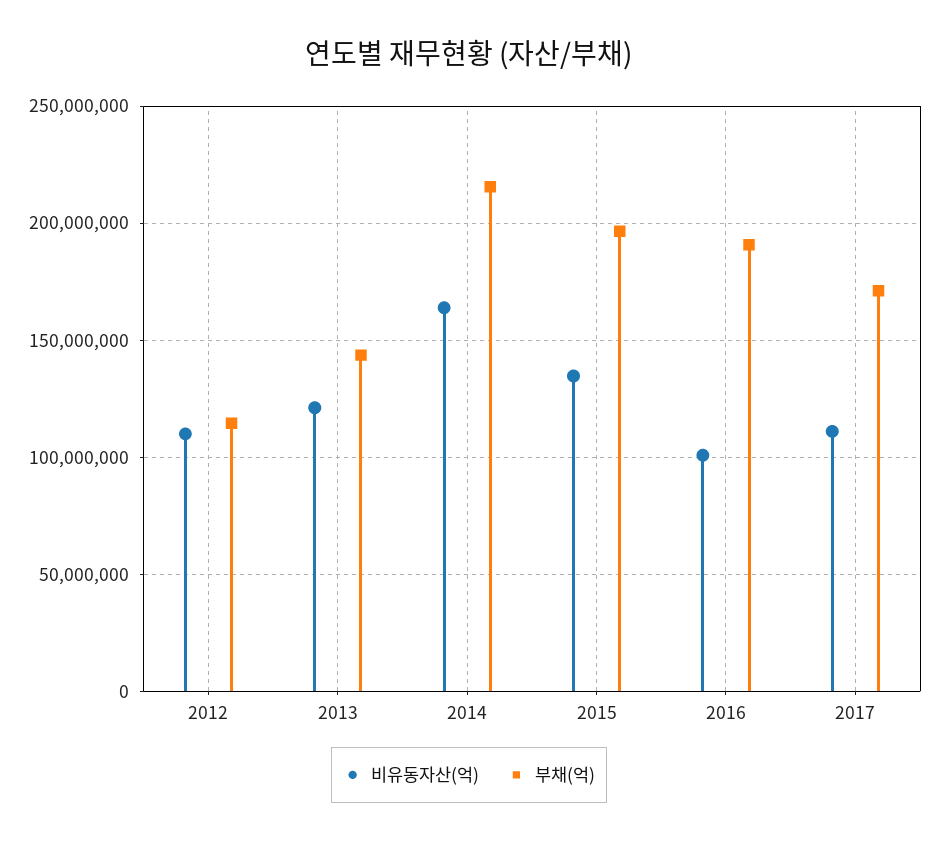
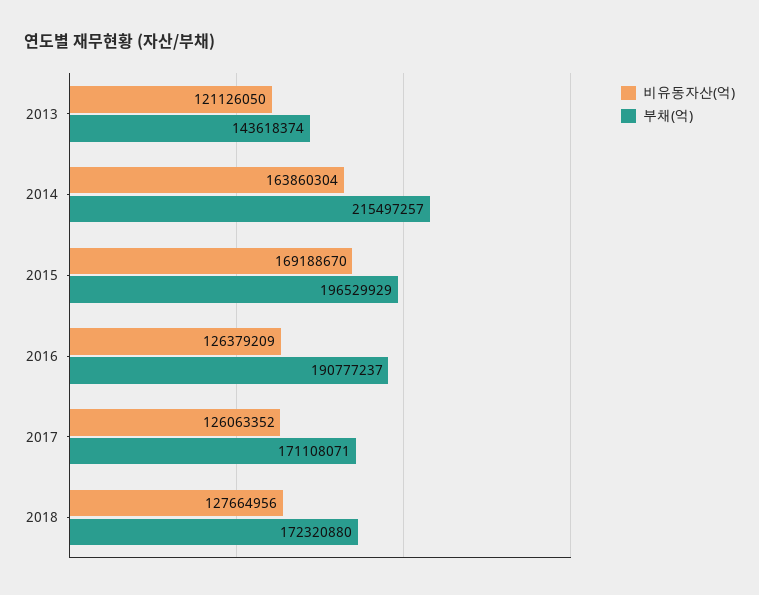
비유동자산(억), 2012: 110000000 -> none
부채(억), 2012: 115000000 -> none
비유동자산(억), 2015: 135000000 -> 169188670
비유동자산(억), 2016: 100000000 -> 126379209
비유동자산(억), 2017: 110000000 -> 126063352
비유동자산(억), 2018: none -> 127664956
부채(억), 2018: none -> 172320880

